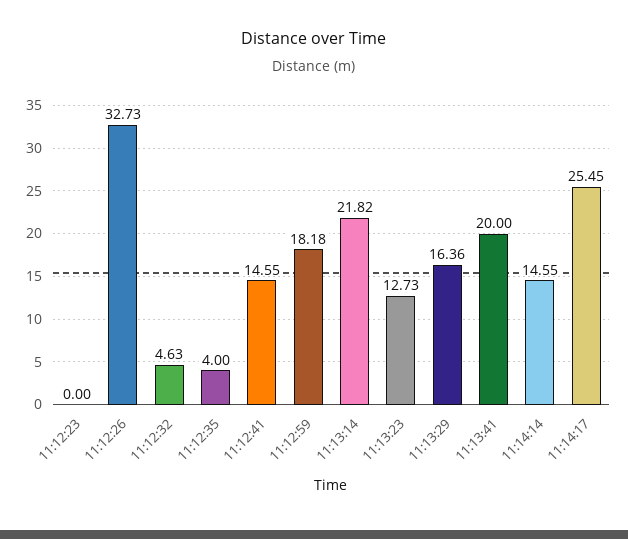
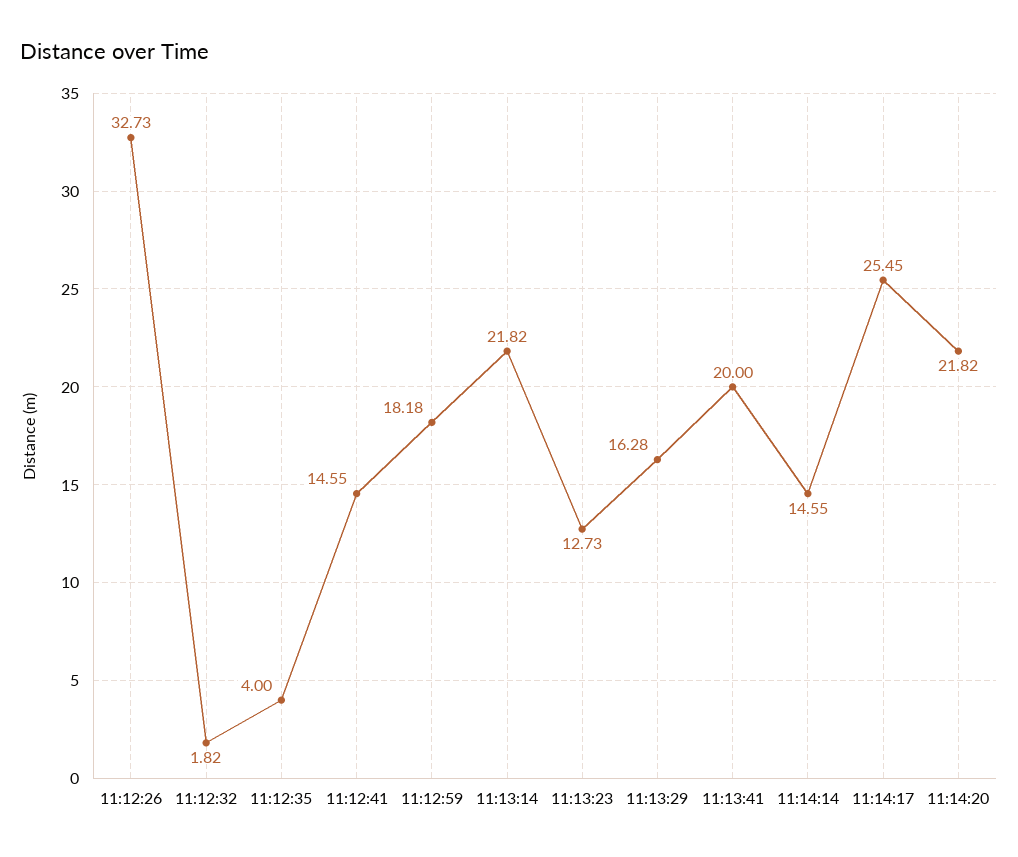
11:12:23: 0 -> none
11:12:32: 4.63 -> 1.82
11:13:29: 16.36 -> 16.28
11:14:20: none -> 21.82

